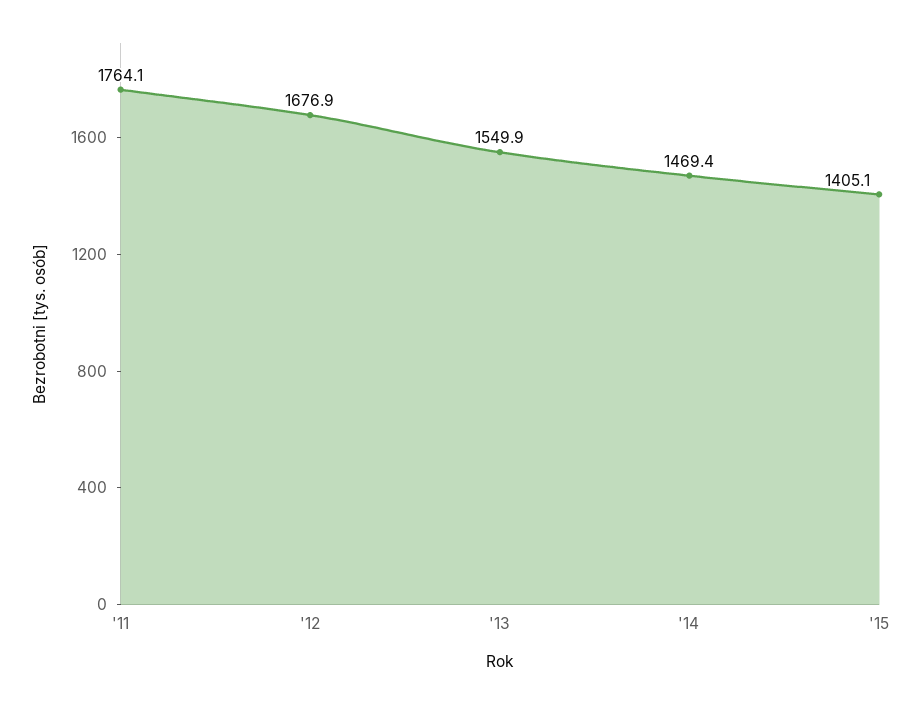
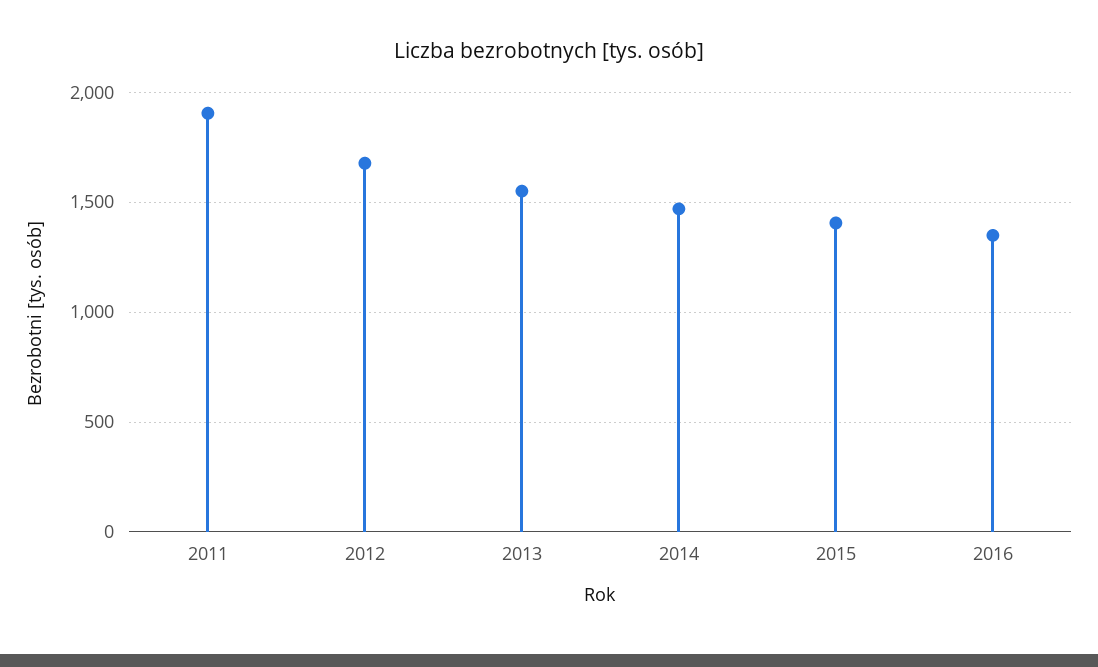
'11: 1764.1 -> 1900
2016: none -> 1350

